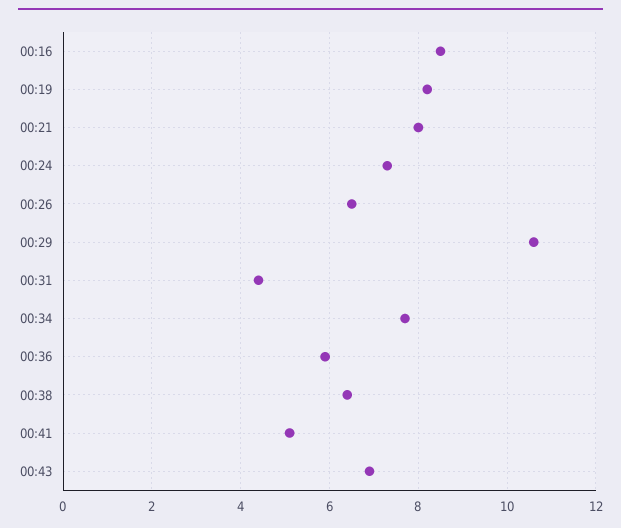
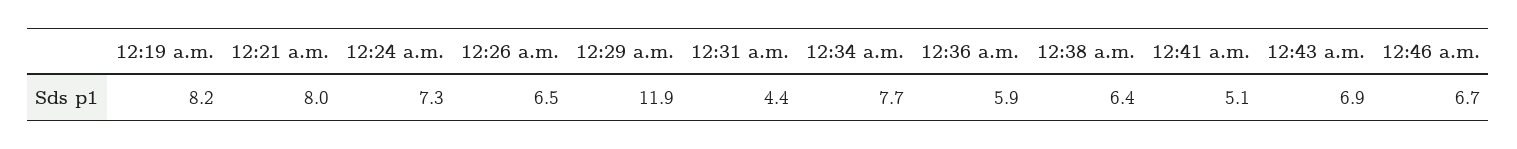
00:16: 8.5 -> none
00:29: 10.5 -> 11.9
12:46 a.m.: none -> 6.7

